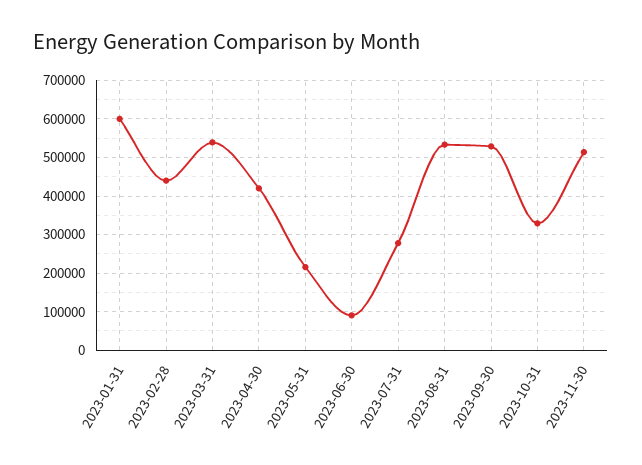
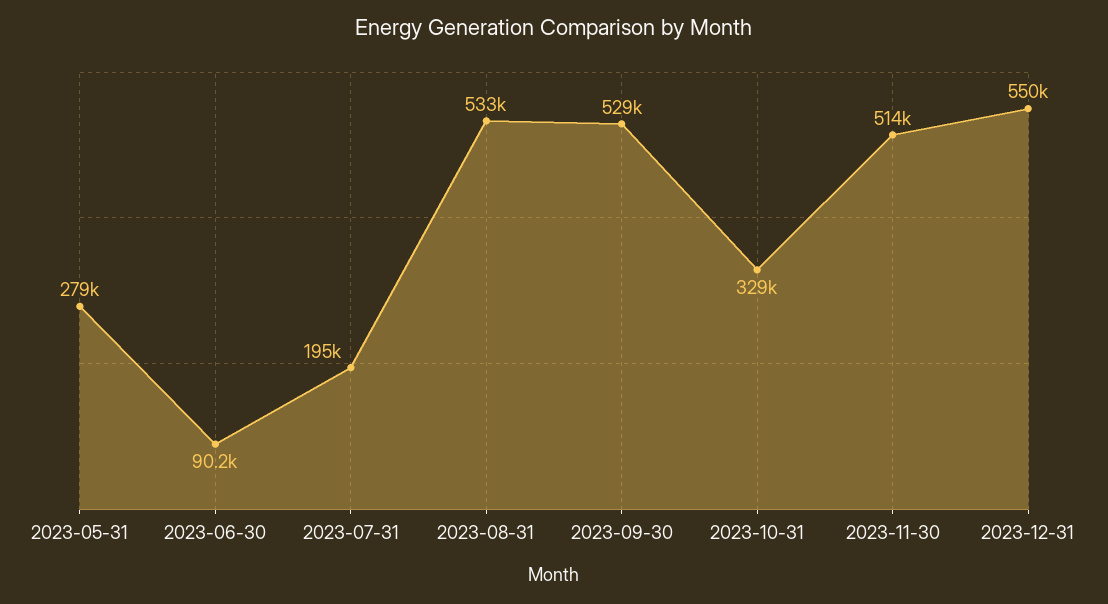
2023-01-31: 600000 -> none
2023-02-28: 440000 -> none
2023-03-31: 540000 -> none
2023-04-30: 420000 -> none
2023-05-31: 220000 -> 279000
2023-07-31: 280000 -> 195000
2023-12-31: none -> 550000

